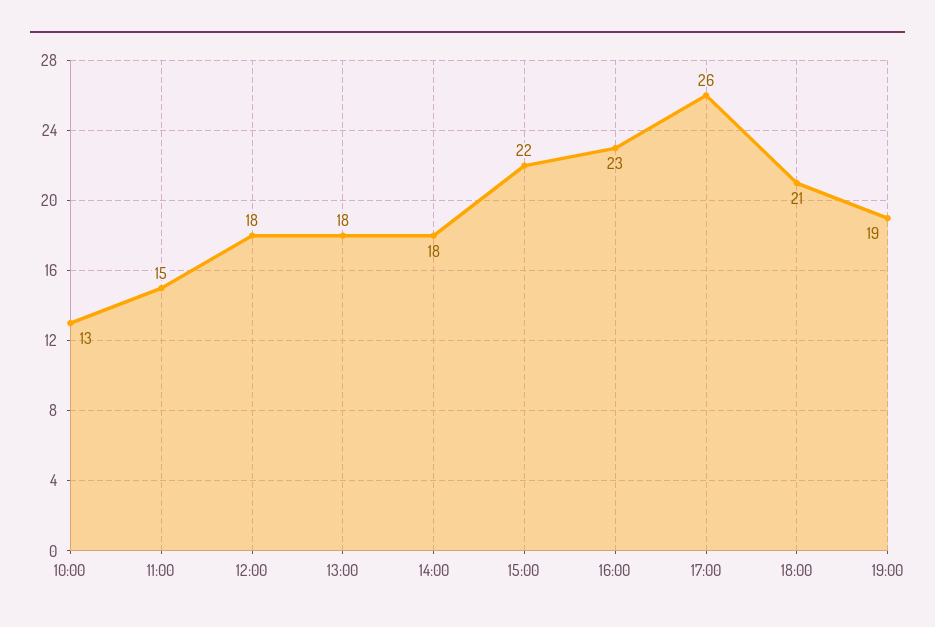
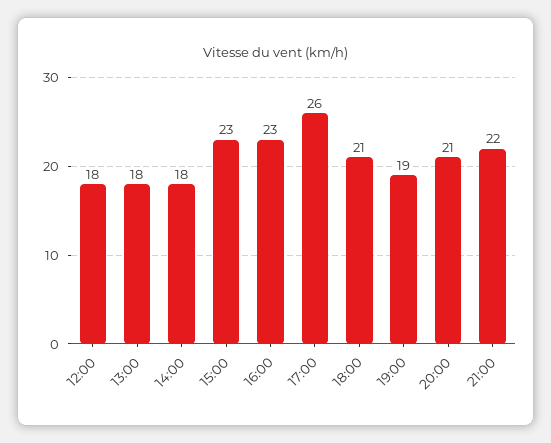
10:00: 13 -> none
11:00: 15 -> none
15:00: 22 -> 23
20:00: none -> 21
21:00: none -> 22

